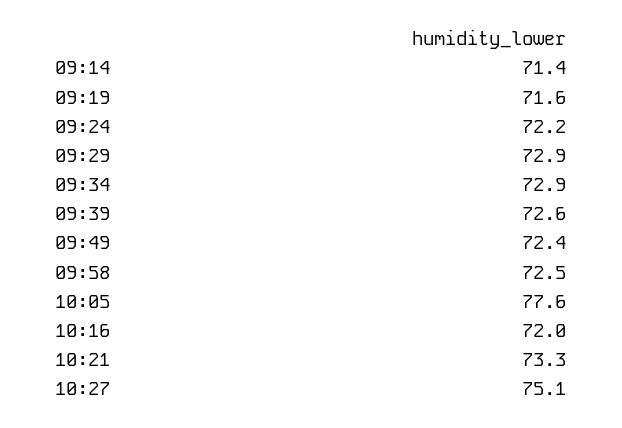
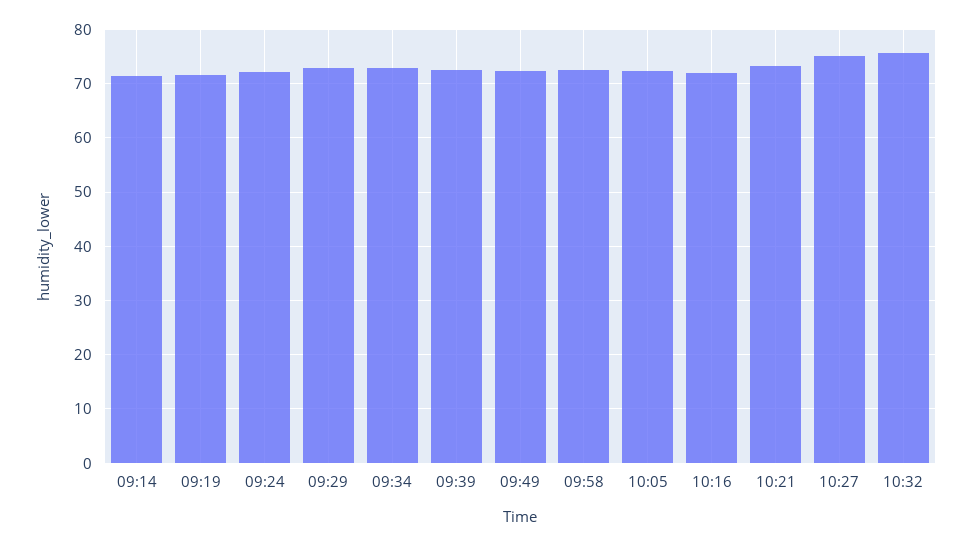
10:05: 77.6 -> 72
10:32: none -> 76

